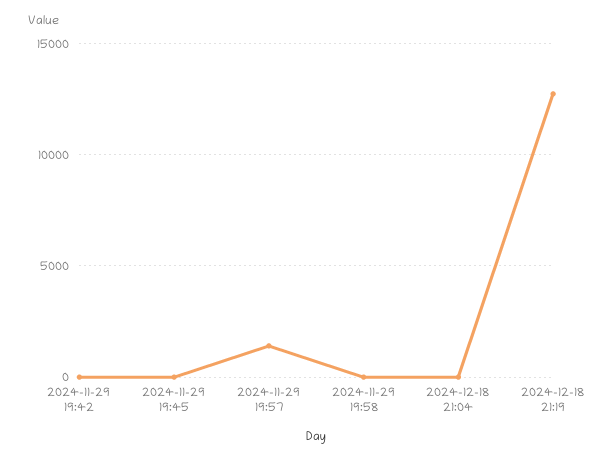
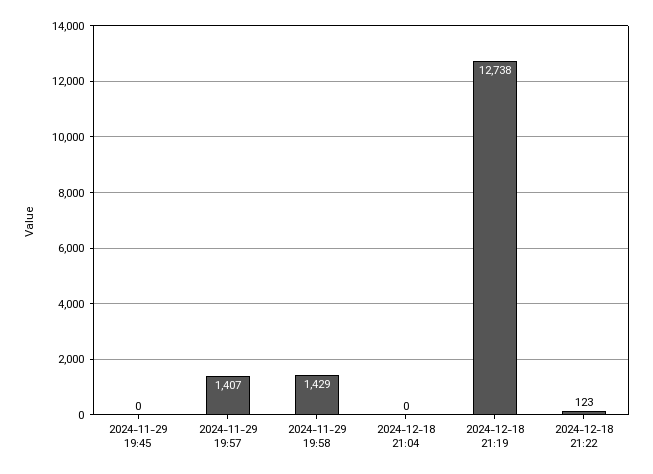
2024-11-29 19:42: 0 -> none
2024-11-29 19:58: 0 -> 1429
2024-12-18 21:22: none -> 123

